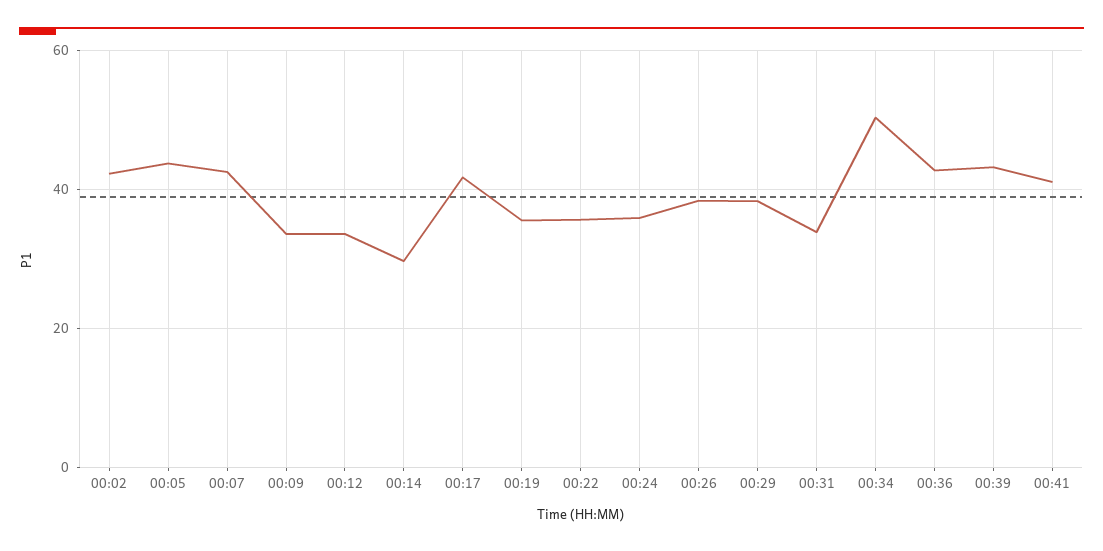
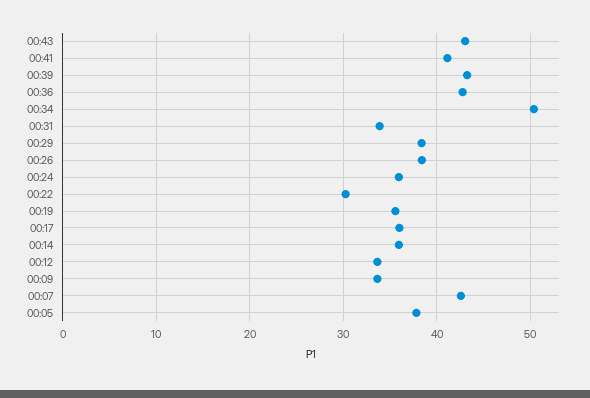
00:02: 42 -> none
00:05: 44 -> 38
00:14: 30 -> 36
00:17: 42 -> 36
00:22: 36 -> 30
00:43: none -> 43

